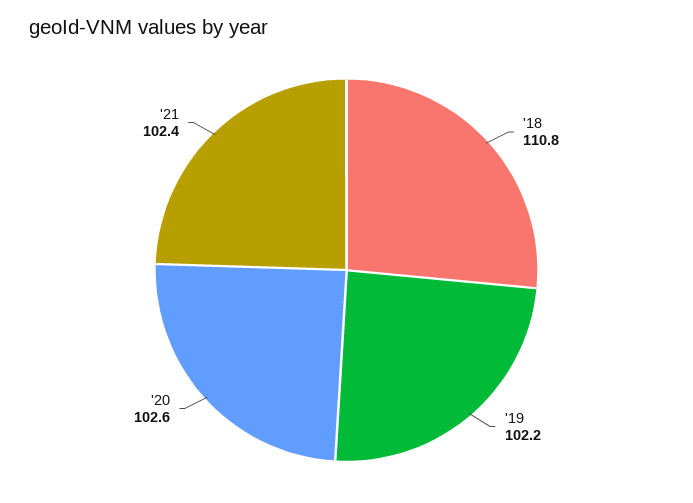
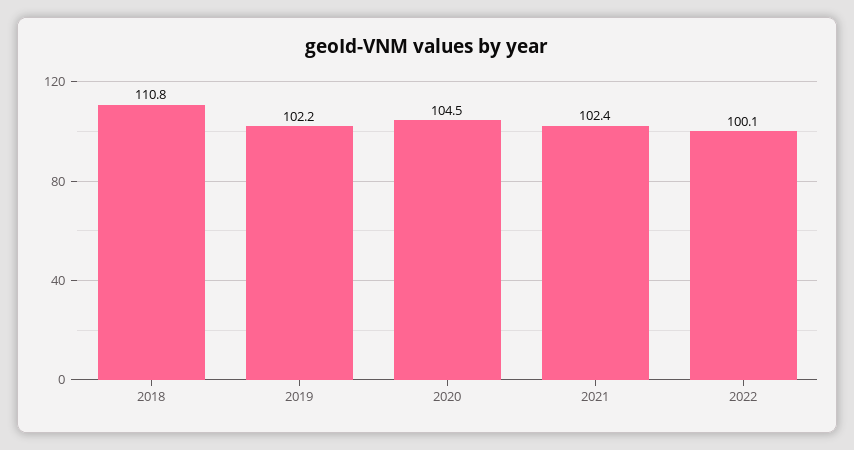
'20: 102.6 -> 104.5
2022: none -> 100.1

